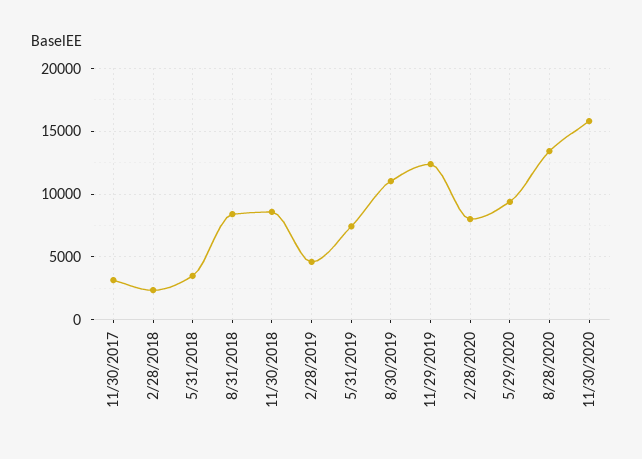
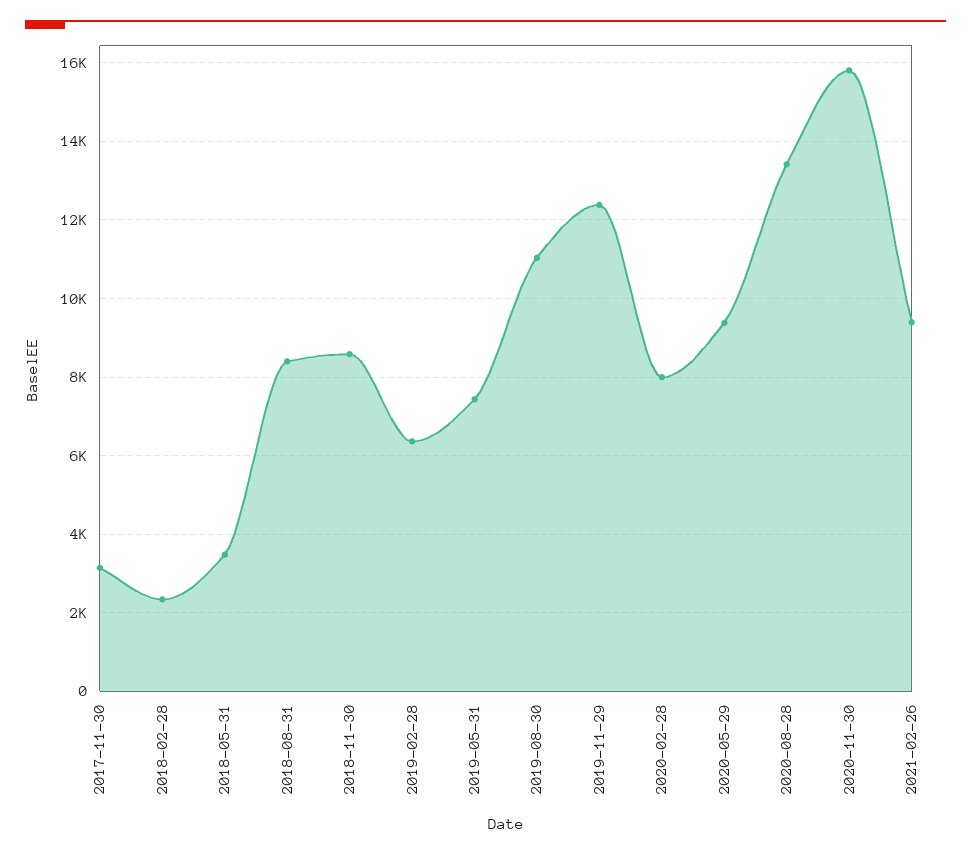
2/28/2019: 4500 -> 6400
2021-02-26: none -> 9400

